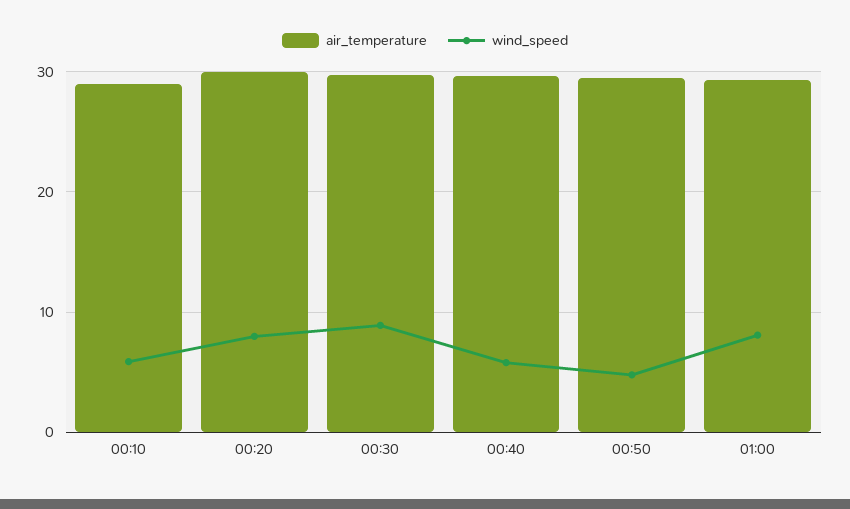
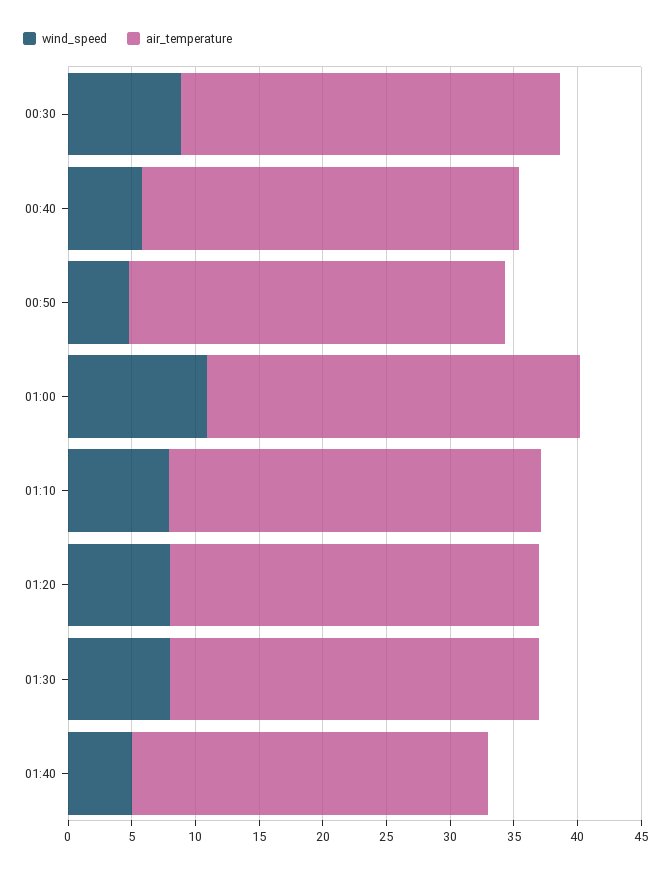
air_temperature, 00:10: 29 -> none
wind_speed, 00:10: 6 -> none
air_temperature, 00:20: 30 -> none
wind_speed, 00:20: 8 -> none
wind_speed, 01:00: 8 -> 11
wind_speed, 01:10: none -> 8
air_temperature, 01:10: none -> 29
wind_speed, 01:20: none -> 8
air_temperature, 01:20: none -> 29
wind_speed, 01:30: none -> 8
air_temperature, 01:30: none -> 29
wind_speed, 01:40: none -> 5
air_temperature, 01:40: none -> 28

